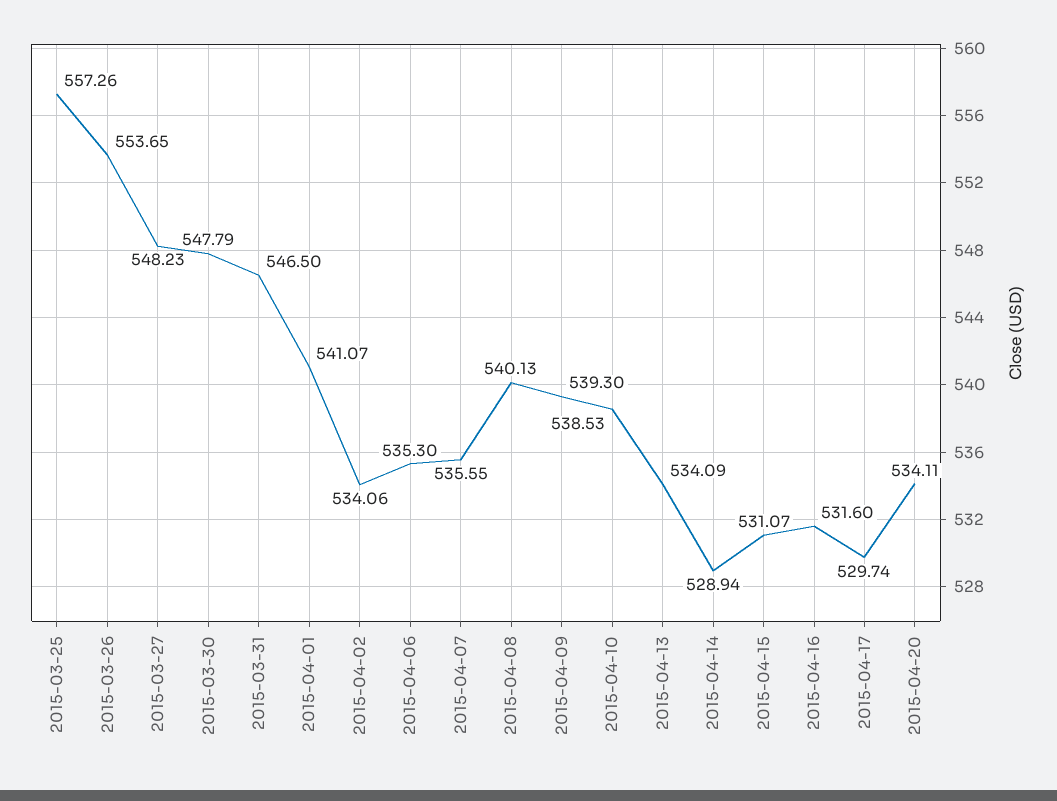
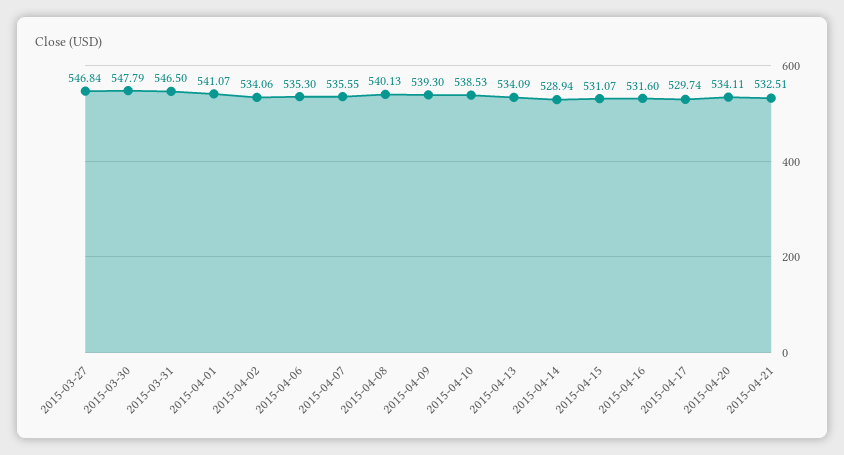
2015-03-25: 557.26 -> none
2015-03-26: 553.65 -> none
2015-03-27: 548.23 -> 546.84
2015-04-21: none -> 532.51

